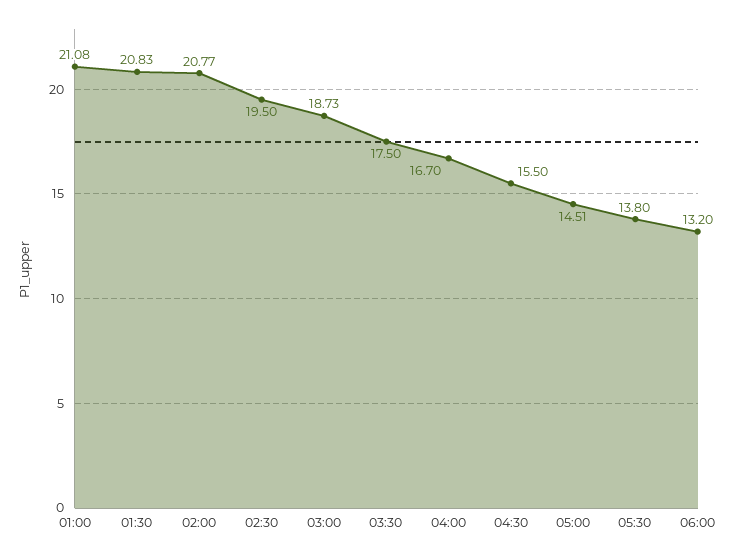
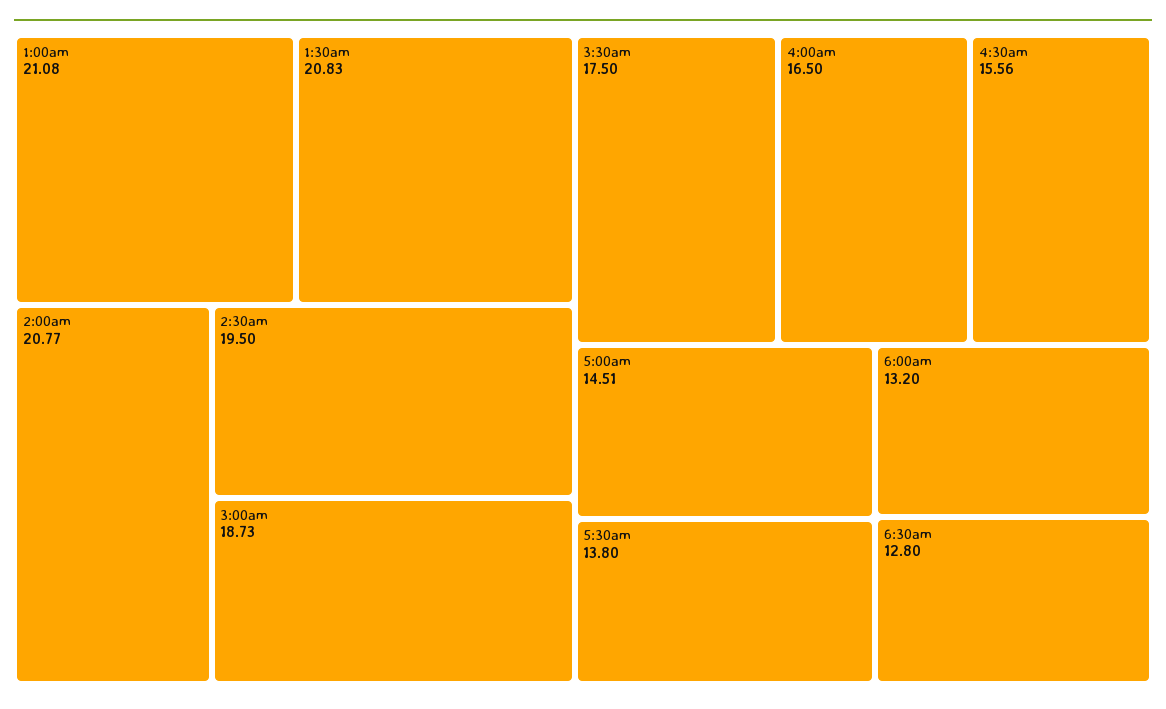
04:00: 16.7 -> 16.5
04:30: 15.5 -> 15.56
6:30am: none -> 12.8

